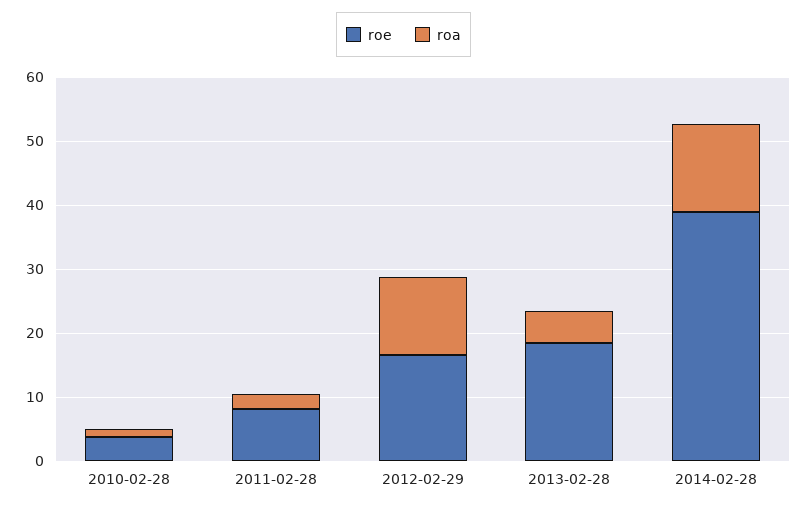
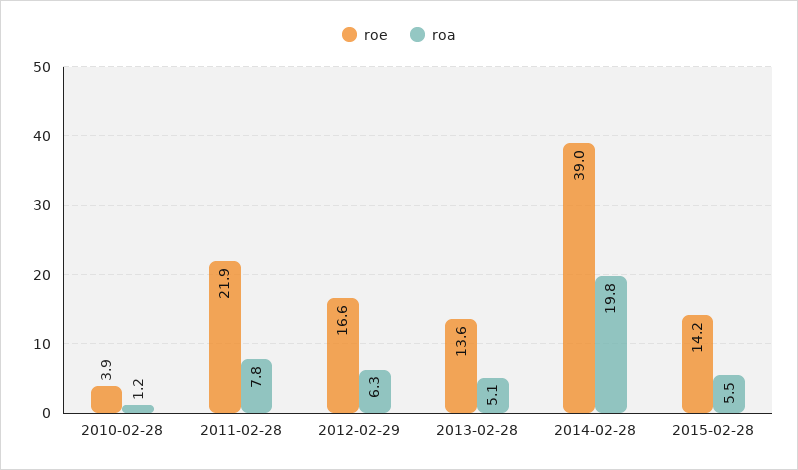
roe, 2011-02-28: 8 -> 21.9
roa, 2011-02-28: 2 -> 7.8
roa, 2012-02-29: 12 -> 6.3
roe, 2013-02-28: 18 -> 13.6
roa, 2014-02-28: 14 -> 19.8
roe, 2015-02-28: none -> 14.2
roa, 2015-02-28: none -> 5.5

